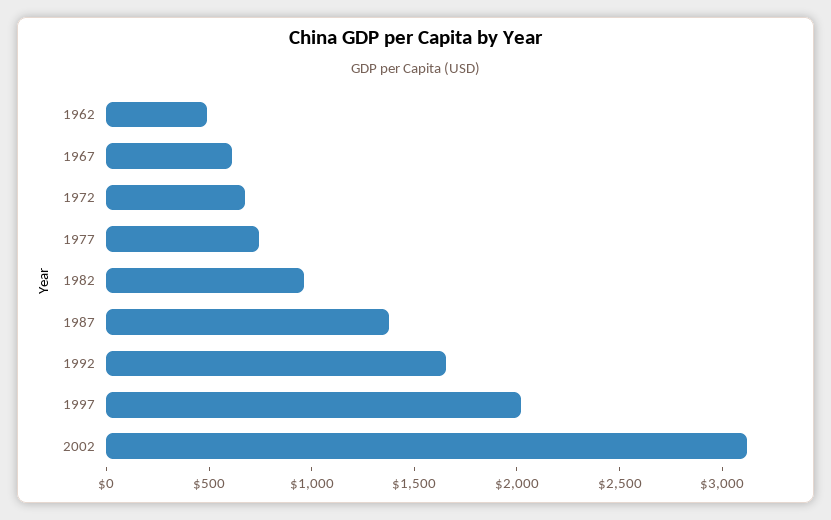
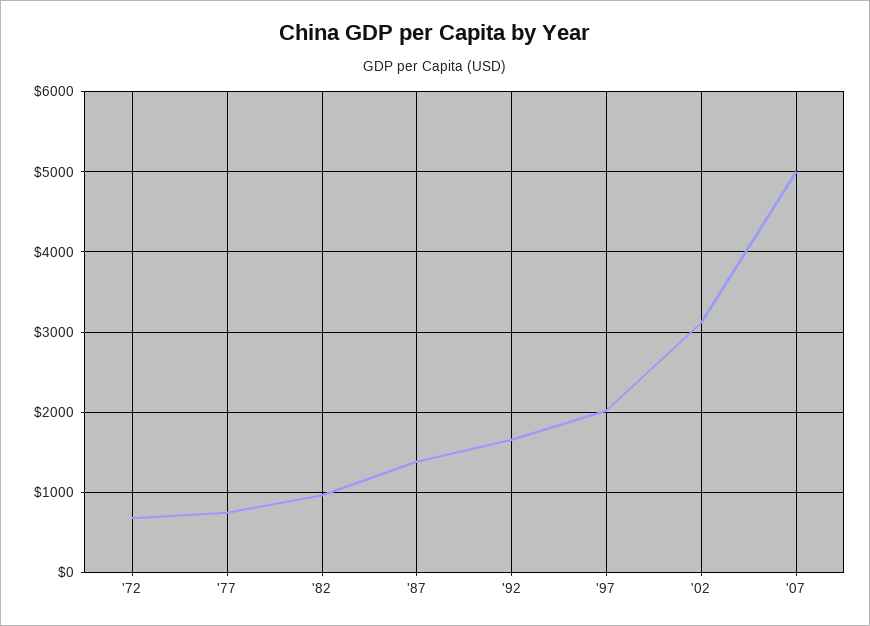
1962: 500 -> none
1967: 600 -> none
'07: none -> 5000

